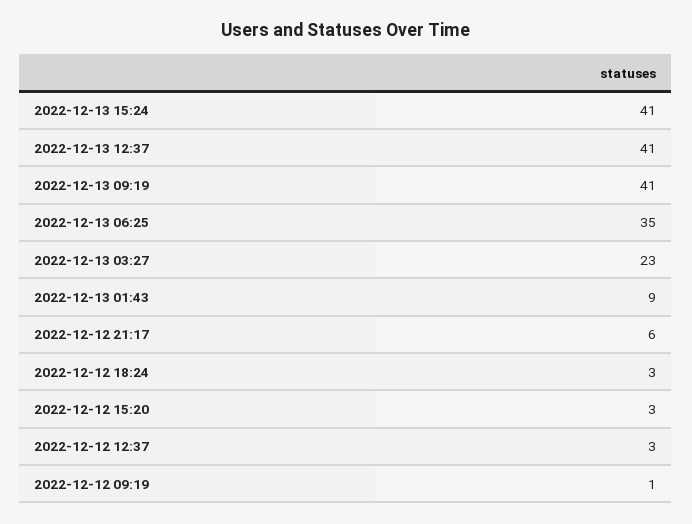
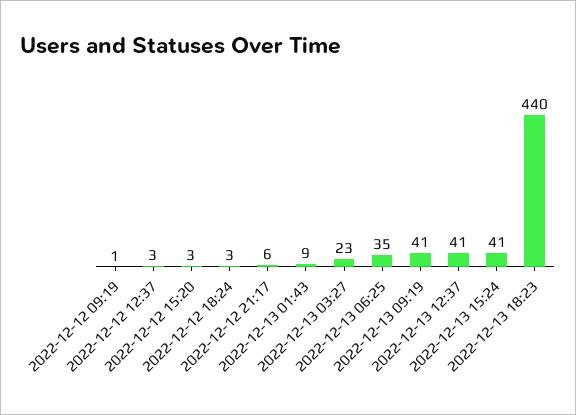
2022-12-13 18:23: none -> 440

